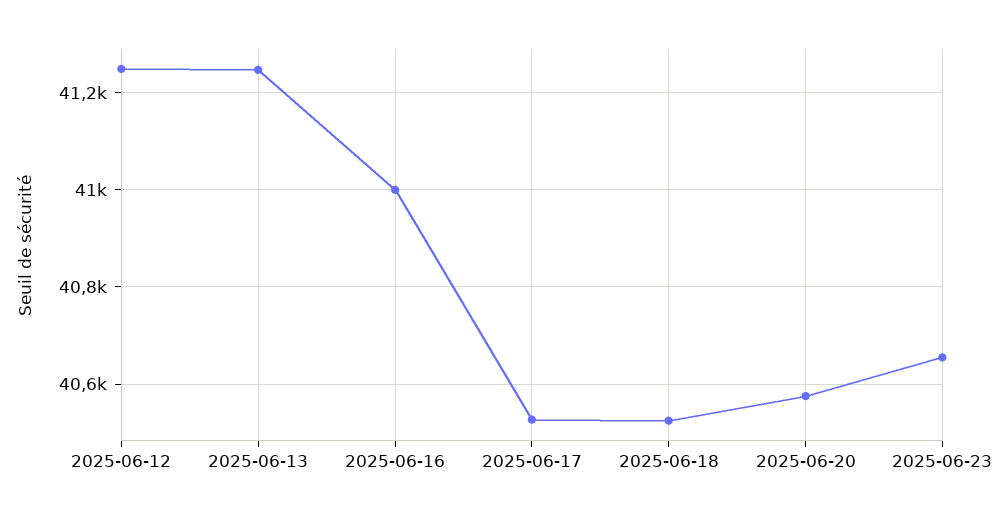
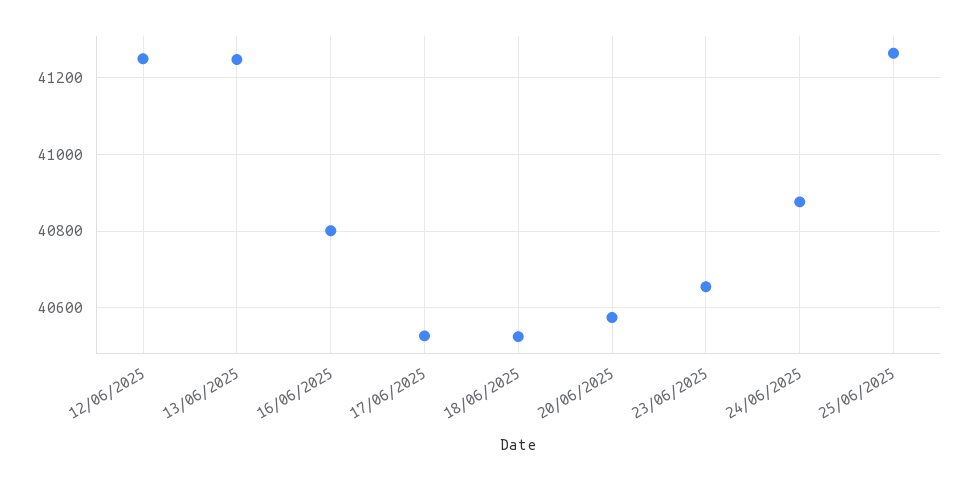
2025-06-16: 41000 -> 40800
24/06/2025: none -> 40880
25/06/2025: none -> 41260

